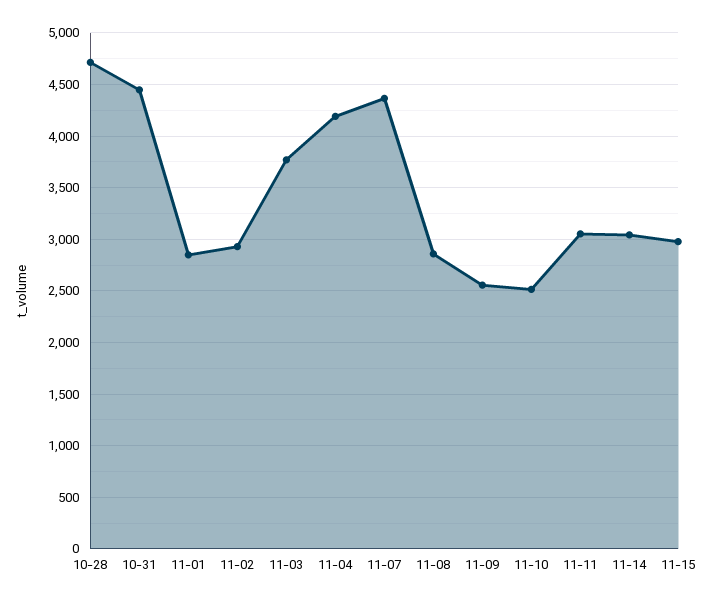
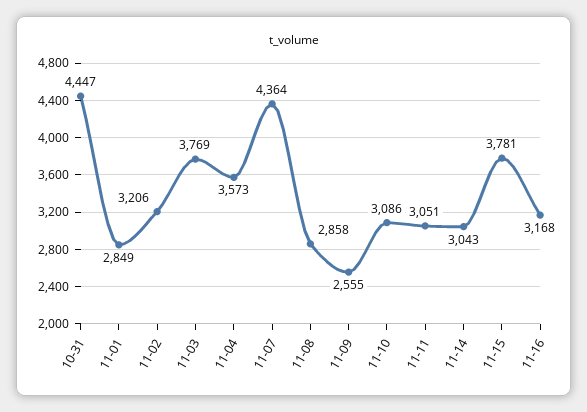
10-28: 4700 -> none
11-02: 2900 -> 3206
11-04: 4200 -> 3573
11-10: 2500 -> 3086
11-15: 3000 -> 3781
11-16: none -> 3168

